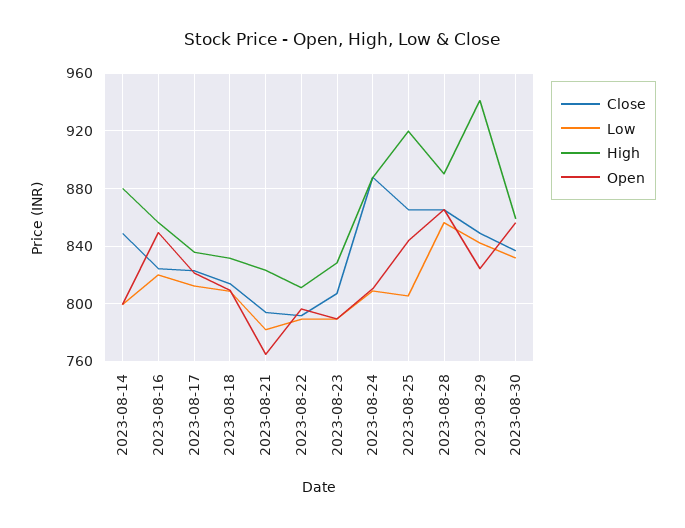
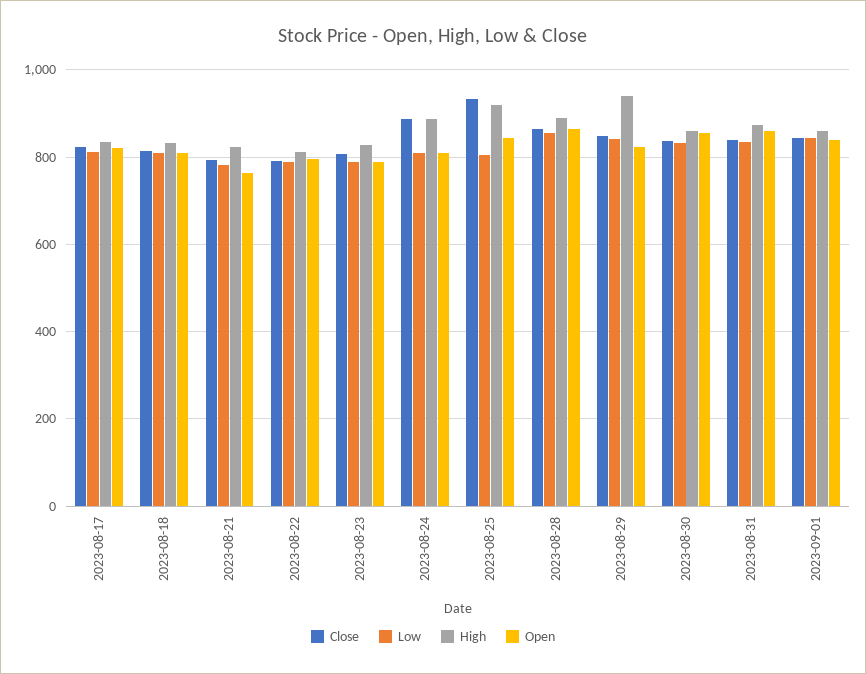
Close, 2023-08-14: 850 -> none
Low, 2023-08-14: 800 -> none
High, 2023-08-14: 880 -> none
Open, 2023-08-14: 800 -> none
Close, 2023-08-16: 825 -> none
Low, 2023-08-16: 820 -> none
High, 2023-08-16: 855 -> none
Open, 2023-08-16: 850 -> none
Close, 2023-08-25: 865 -> 940
Close, 2023-08-31: none -> 840
Low, 2023-08-31: none -> 840
High, 2023-08-31: none -> 880
Open, 2023-08-31: none -> 860
Close, 2023-09-01: none -> 840
Low, 2023-09-01: none -> 840
High, 2023-09-01: none -> 860
Open, 2023-09-01: none -> 840

